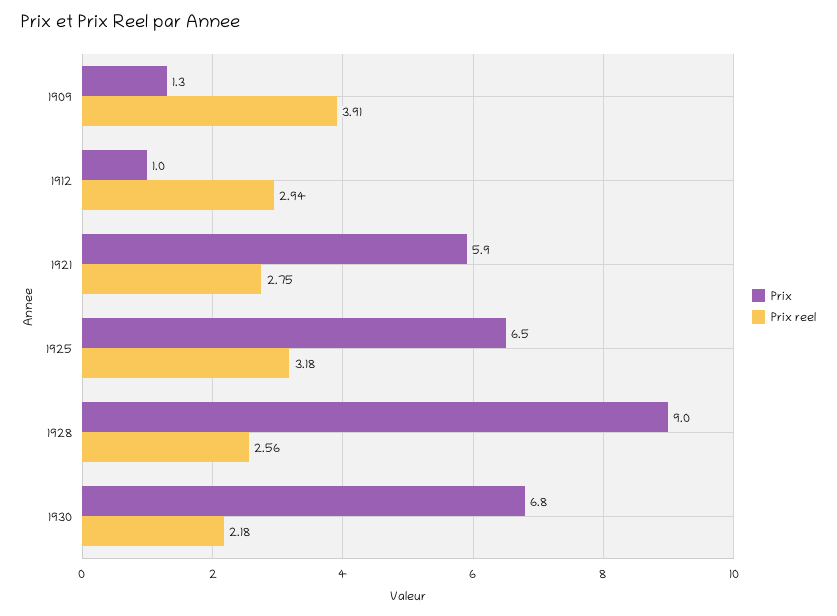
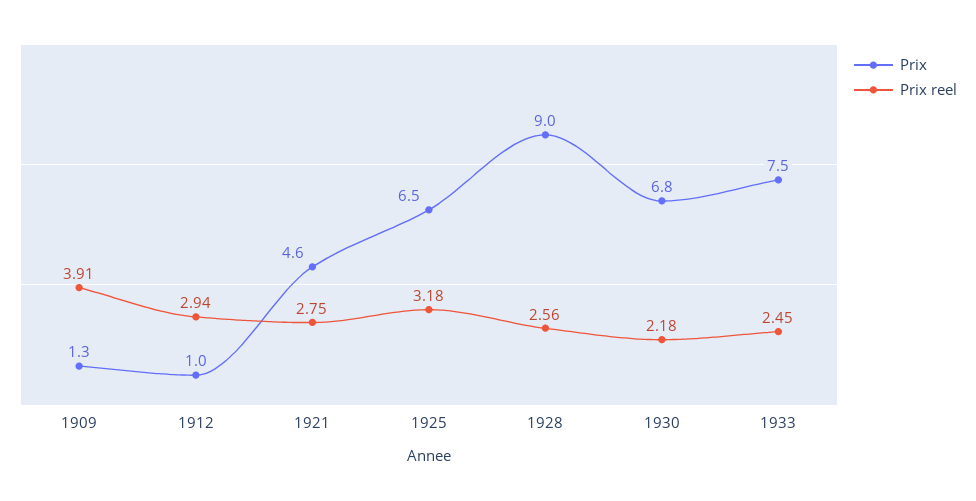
Prix, 1921: 5.9 -> 4.6
Prix, 1933: none -> 7.5
Prix reel, 1933: none -> 2.45

